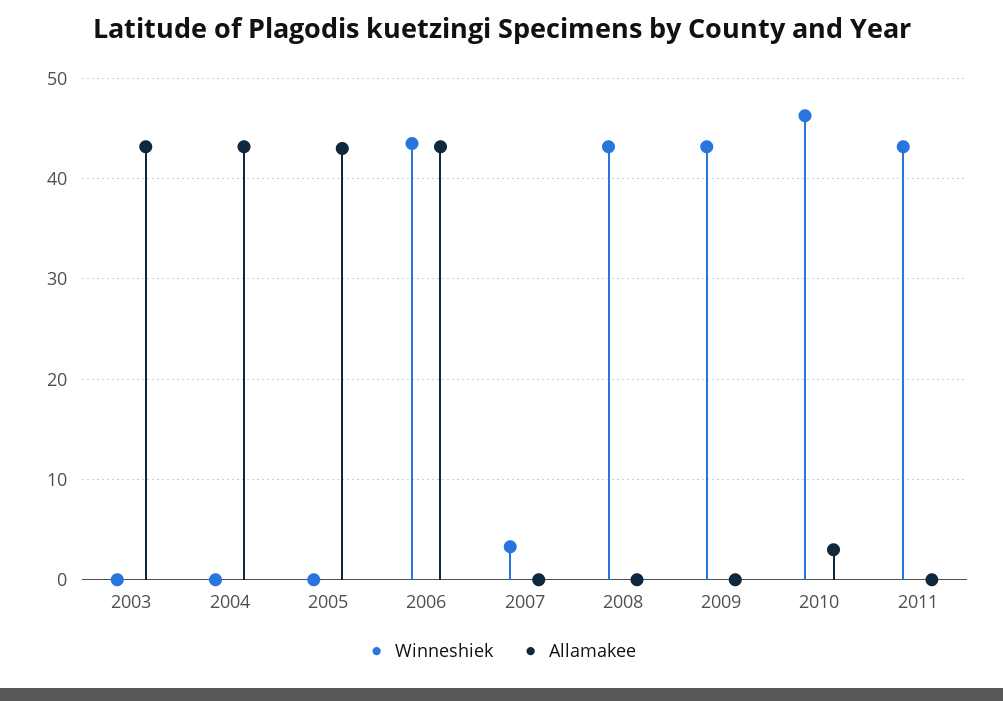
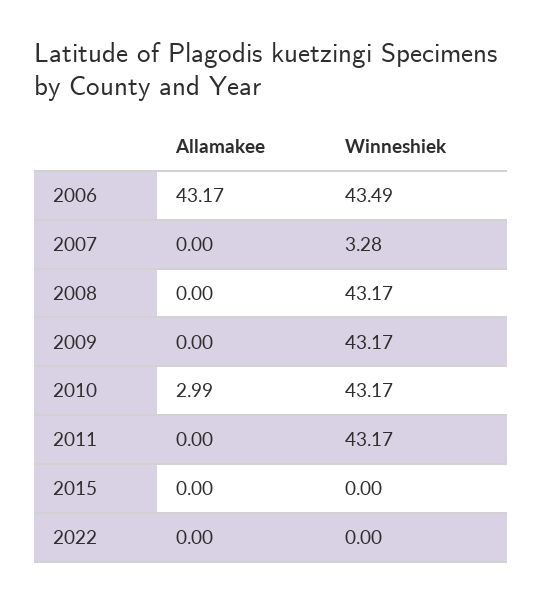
Winneshiek, 2003: 0 -> none
Allamakee, 2003: 43 -> none
Winneshiek, 2004: 0 -> none
Allamakee, 2004: 43 -> none
Winneshiek, 2005: 0 -> none
Allamakee, 2005: 43 -> none
Winneshiek, 2010: 46 -> 43.17
Allamakee, 2015: none -> 0
Winneshiek, 2015: none -> 0
Allamakee, 2022: none -> 0
Winneshiek, 2022: none -> 0

